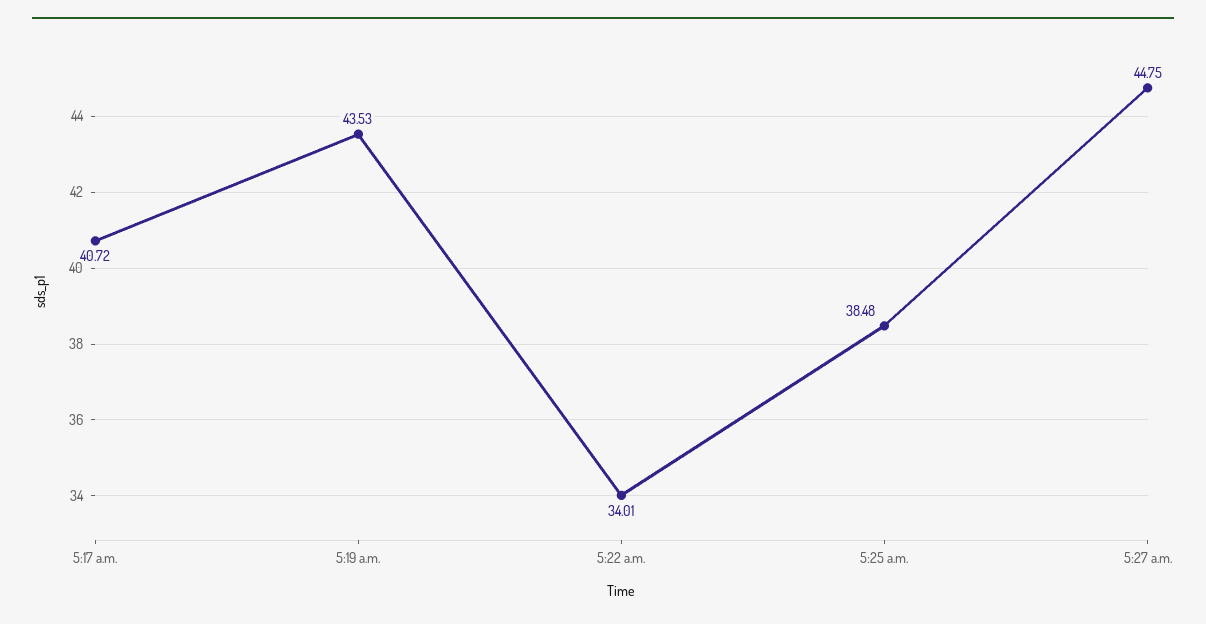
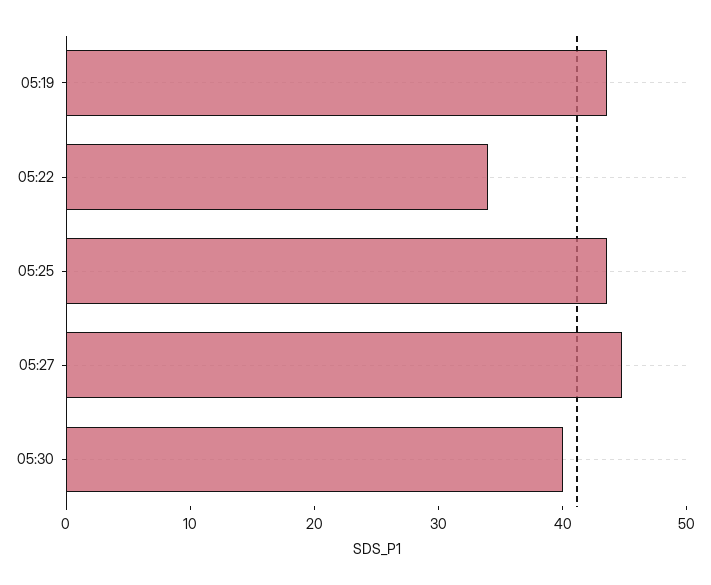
5:17 a.m.: 40.72 -> none
5:25 a.m.: 38.48 -> 44
05:30: none -> 40

